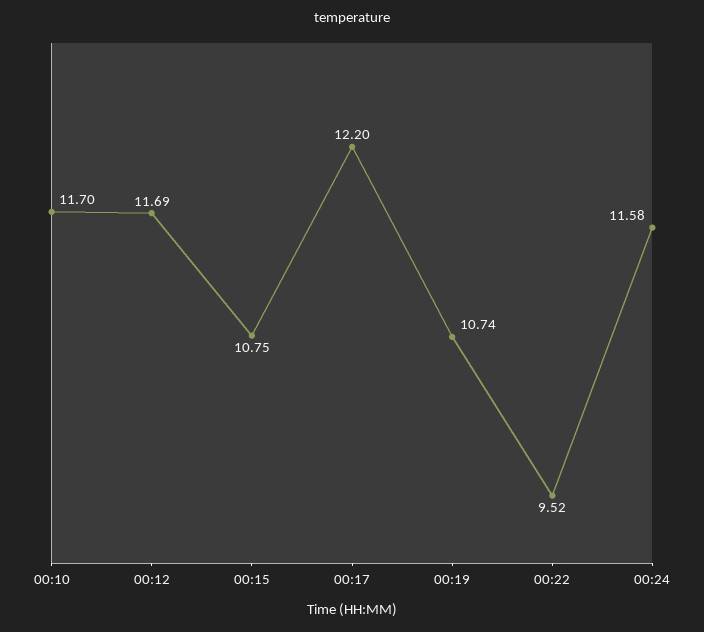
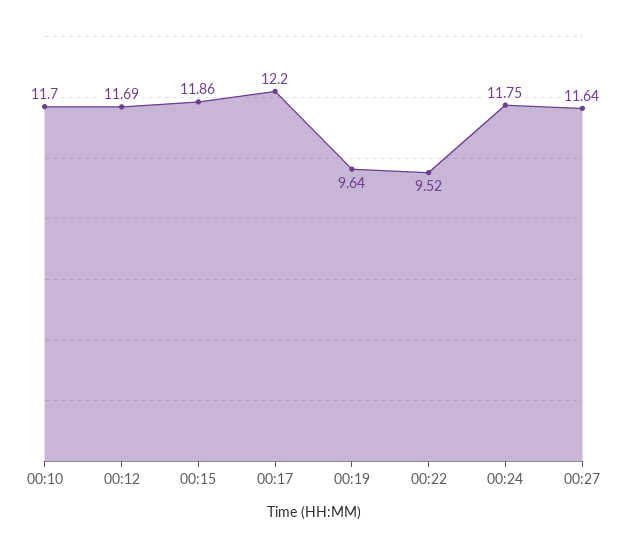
00:15: 10.75 -> 11.86
00:19: 10.74 -> 9.64
00:24: 11.58 -> 11.75
00:27: none -> 11.64

